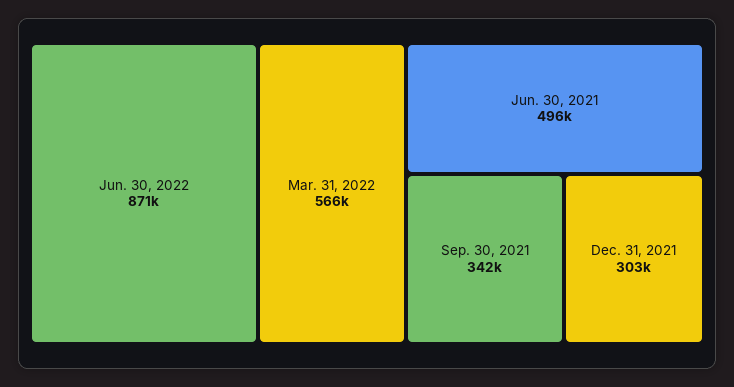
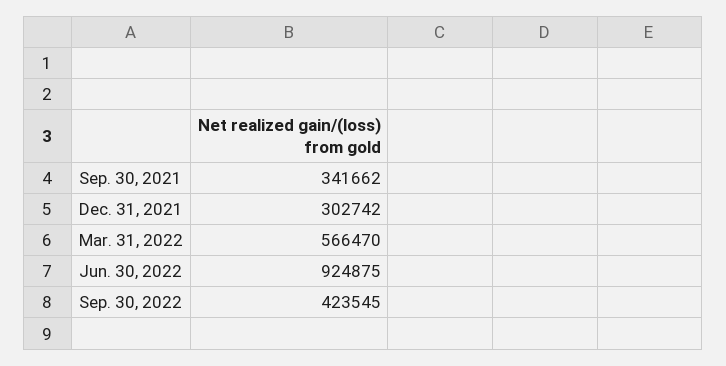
Jun. 30, 2022: 871000 -> 924875
Jun. 30, 2021: 496000 -> none
Sep. 30, 2022: none -> 423545

